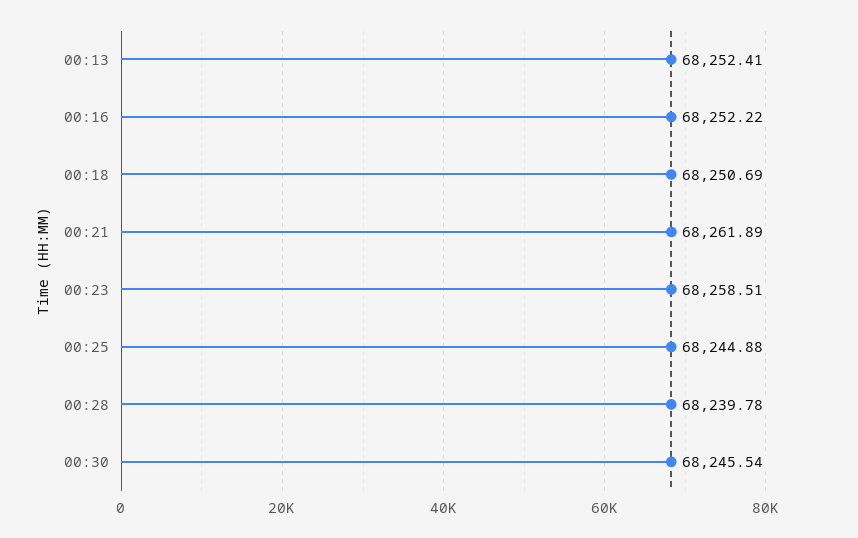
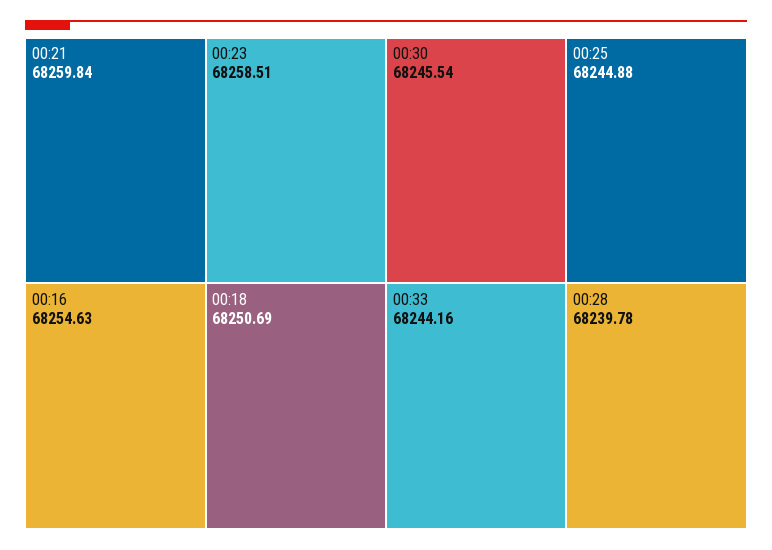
00:13: 68252.41 -> none
00:16: 68252.22 -> 68254.63
00:21: 68261.89 -> 68259.84
00:33: none -> 68244.16

